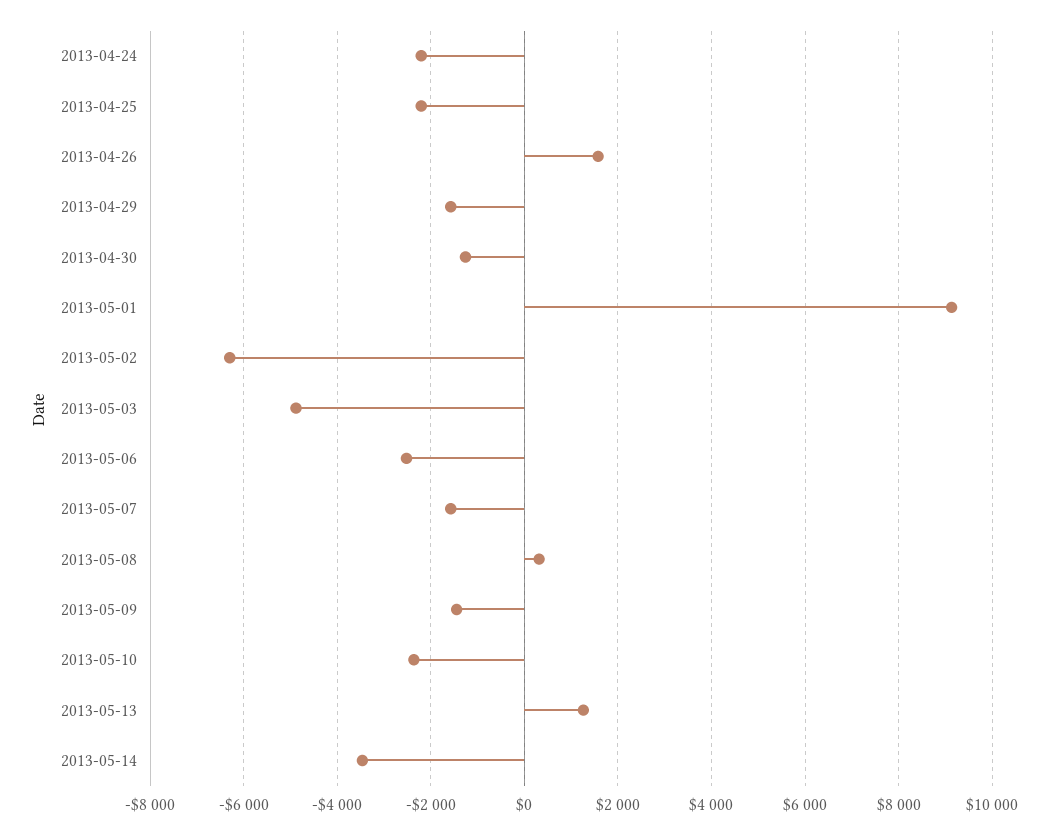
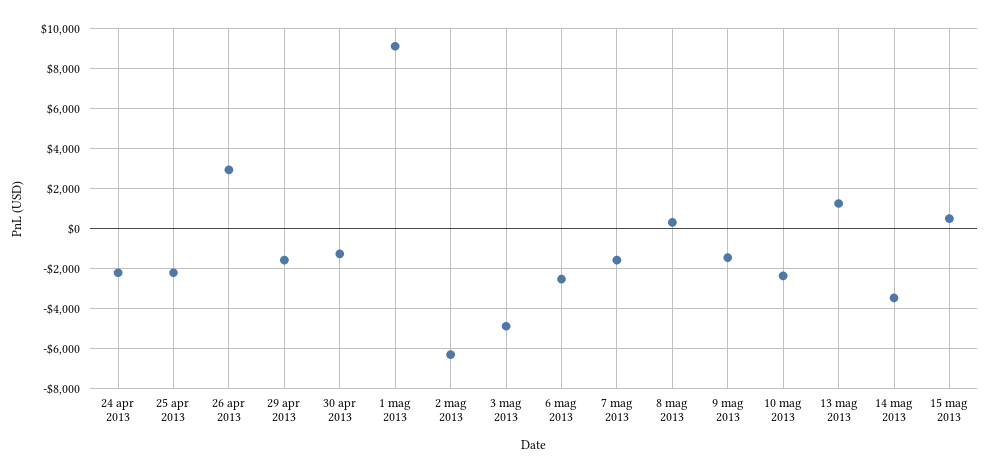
2013-04-26: 1600 -> 3000
15 mag 2013: none -> 500

